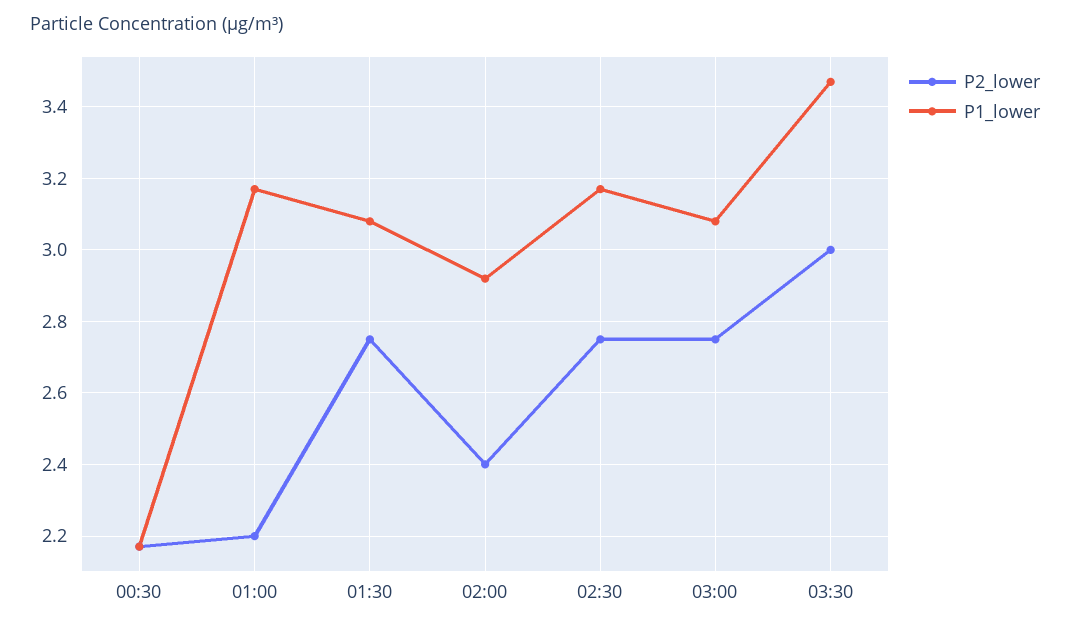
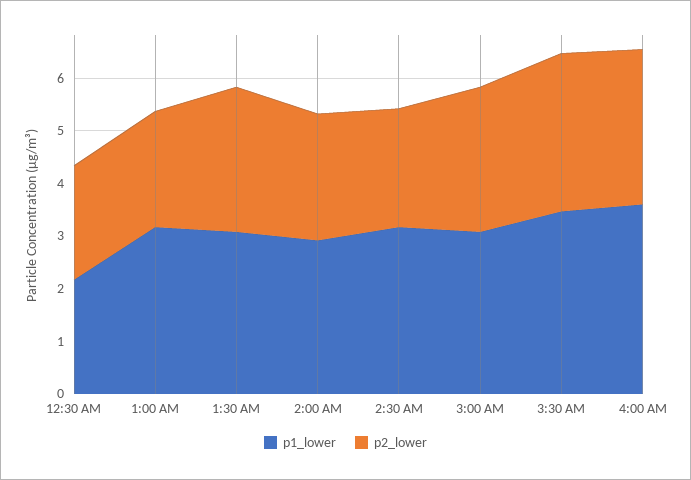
P2_lower, 02:30: 2.75 -> 2.2
P1_lower, 4:00 AM: none -> 3.6
P2_lower, 4:00 AM: none -> 3

